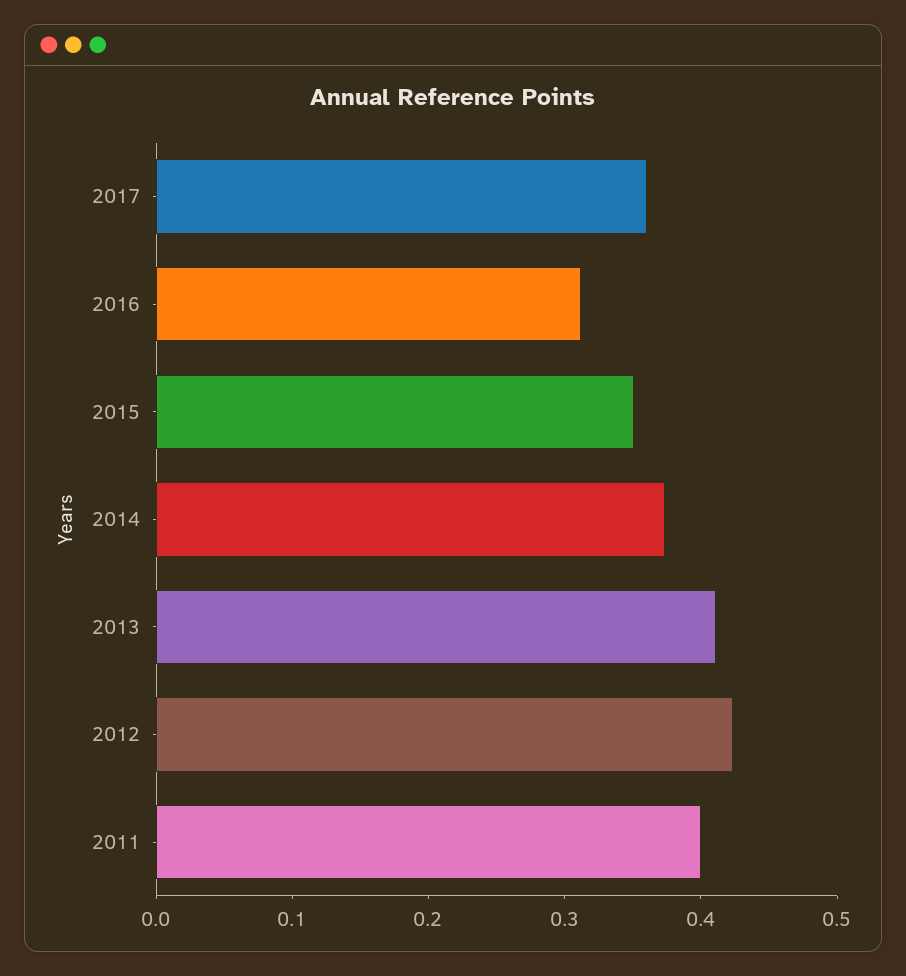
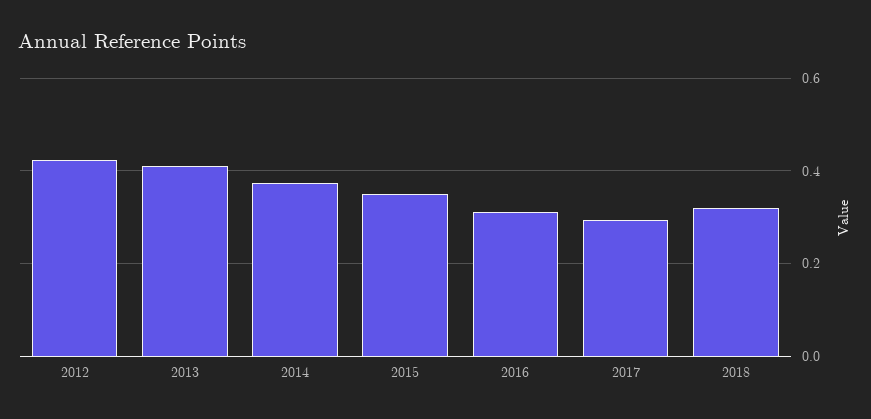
2017: 0.36 -> 0.3
2011: 0.4 -> none
2018: none -> 0.32

